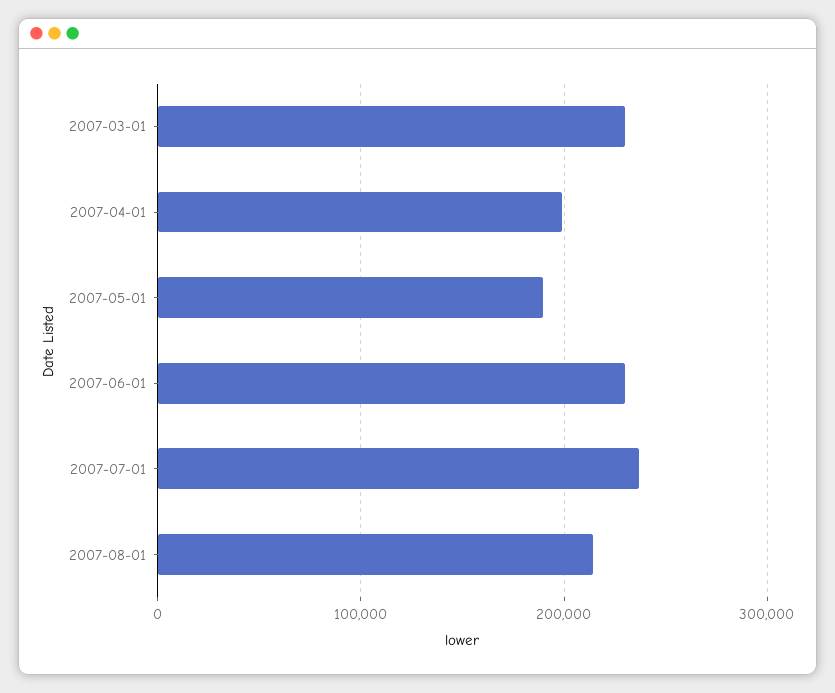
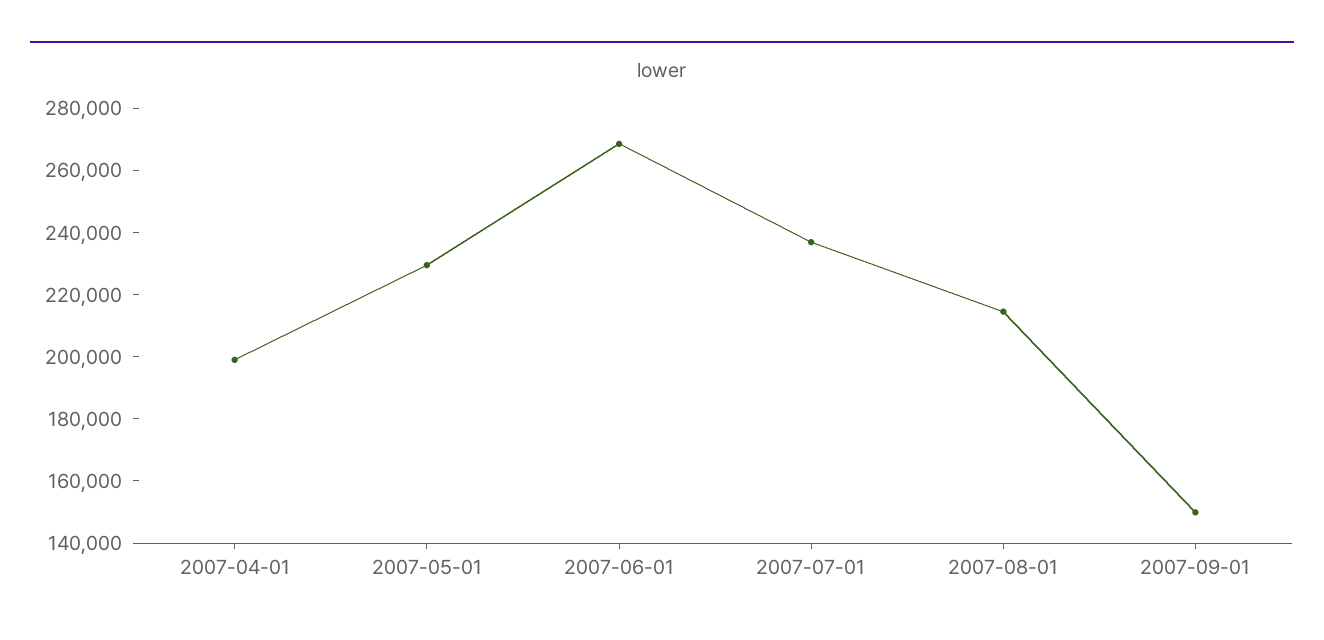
2007-03-01: 230000 -> none
2007-05-01: 190000 -> 230000
2007-06-01: 230000 -> 270000
2007-09-01: none -> 150000

